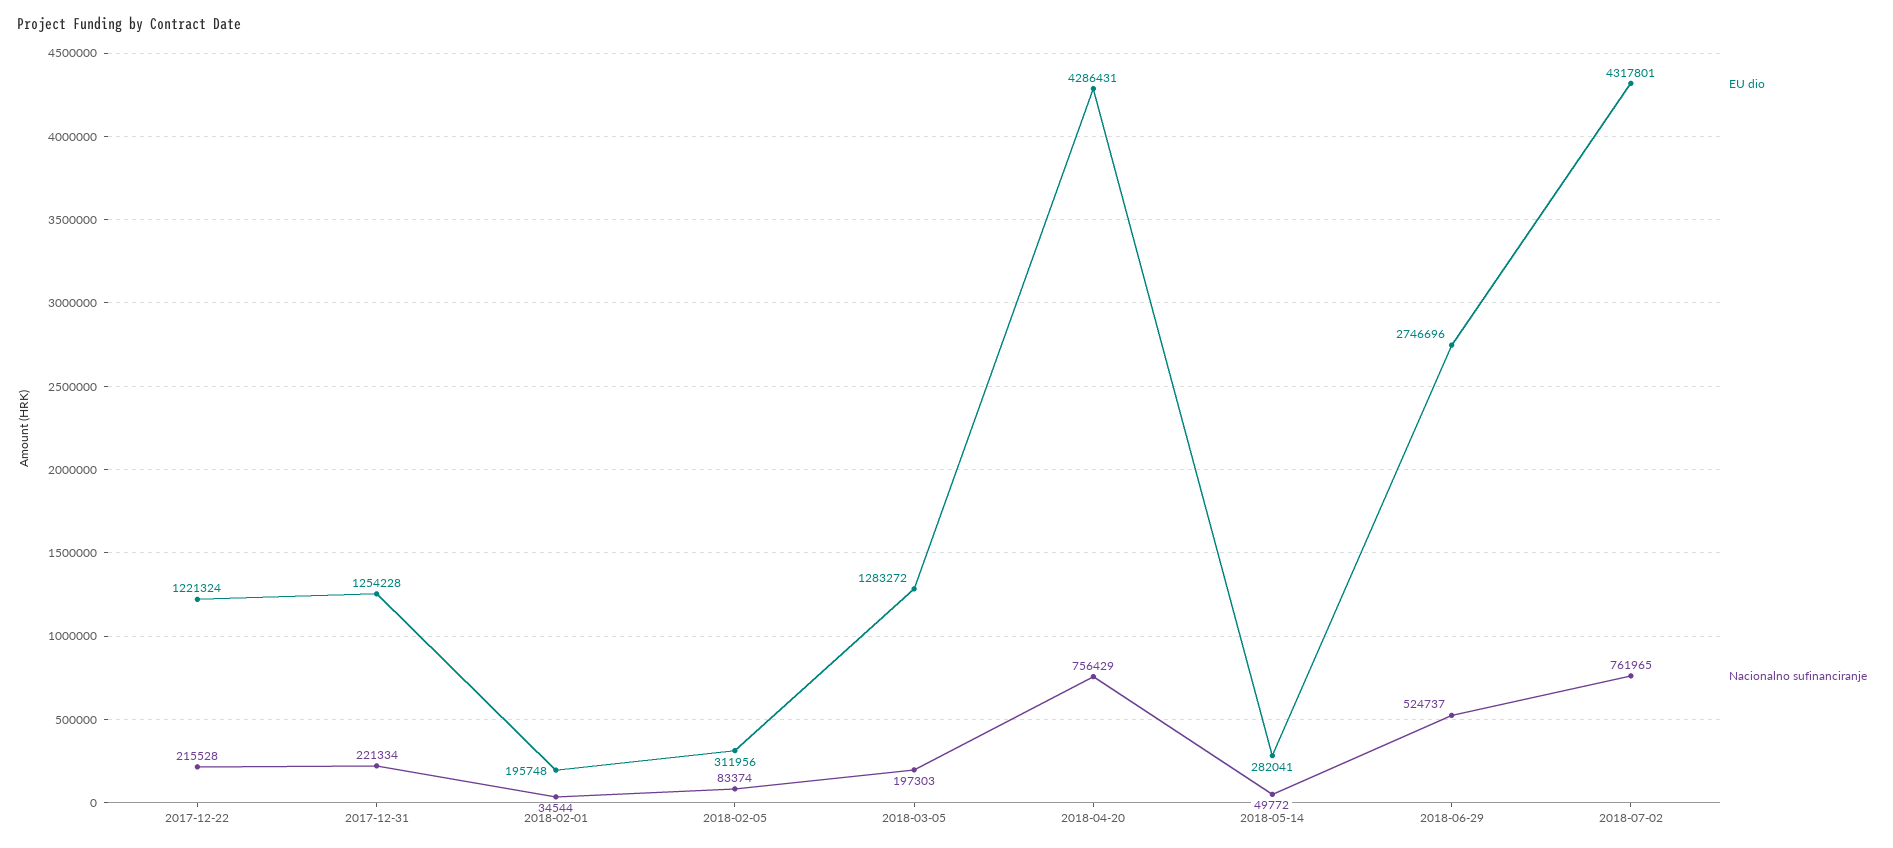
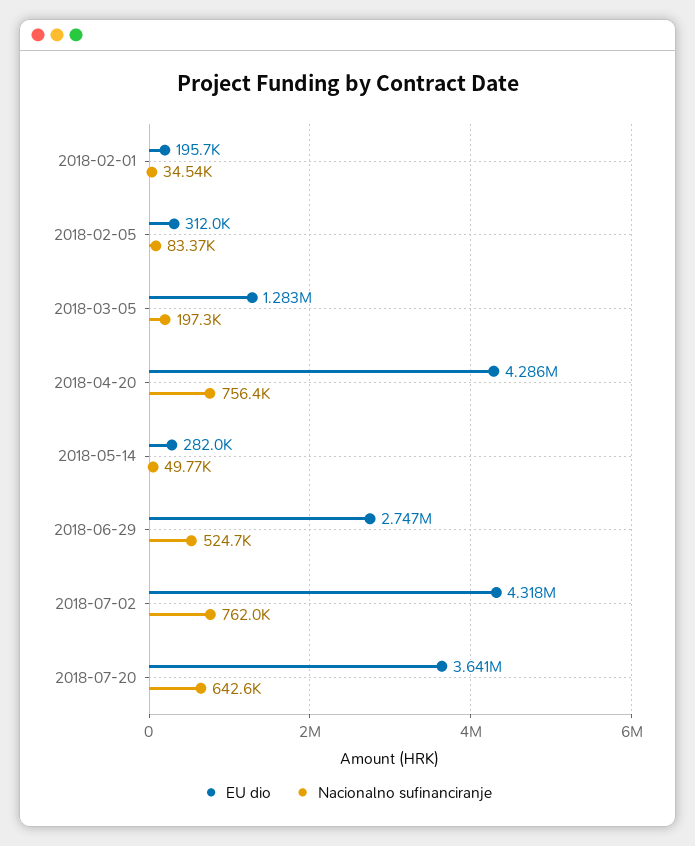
EU dio, 2017-12-22: 1221324 -> none
Nacionalno sufinanciranje, 2017-12-22: 215528 -> none
EU dio, 2017-12-31: 1254228 -> none
Nacionalno sufinanciranje, 2017-12-31: 221334 -> none
EU dio, 2018-07-20: none -> 3641000
Nacionalno sufinanciranje, 2018-07-20: none -> 642600

